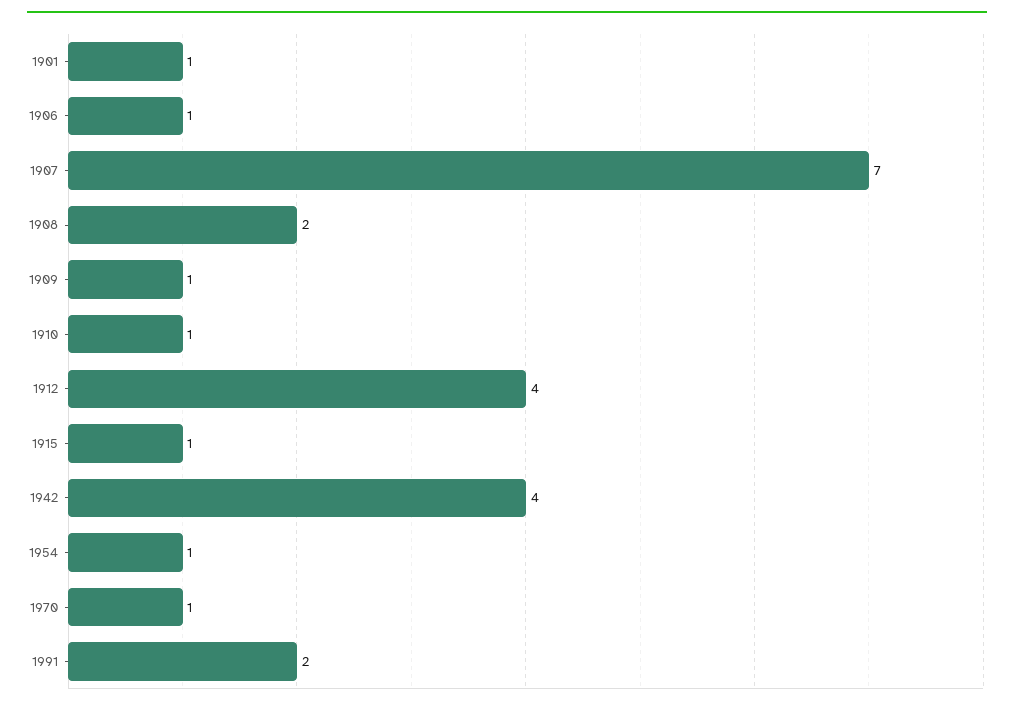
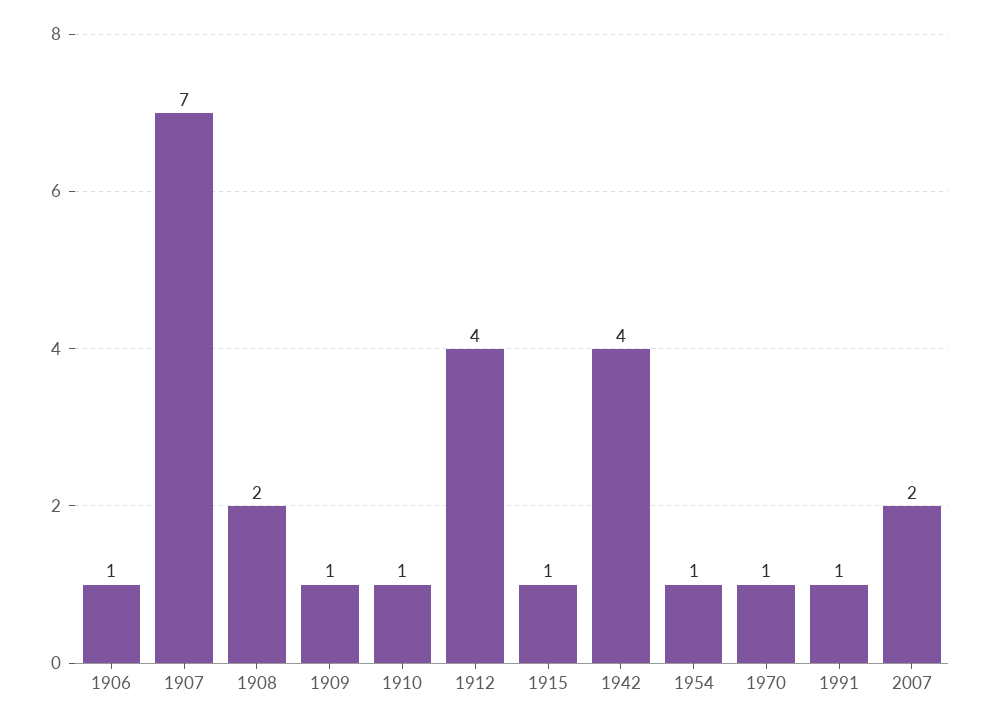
1901: 1 -> none
1991: 2 -> 1
2007: none -> 2

